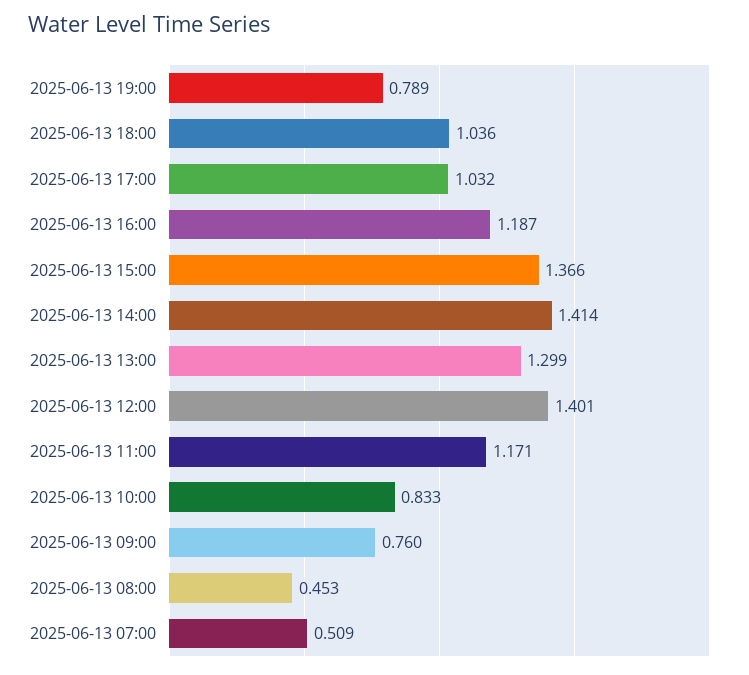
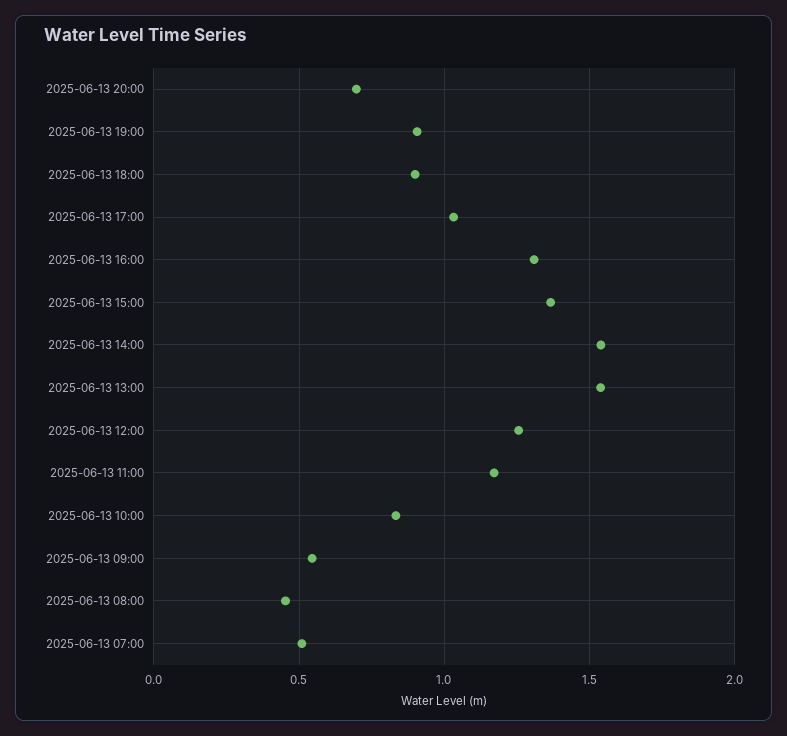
2025-06-13 19:00: 0.789 -> 0.9
2025-06-13 18:00: 1.036 -> 0.9
2025-06-13 16:00: 1.187 -> 1.3
2025-06-13 14:00: 1.414 -> 1.55
2025-06-13 13:00: 1.299 -> 1.55
2025-06-13 12:00: 1.401 -> 1.25
2025-06-13 09:00: 0.76 -> 0.55
2025-06-13 20:00: none -> 0.7

